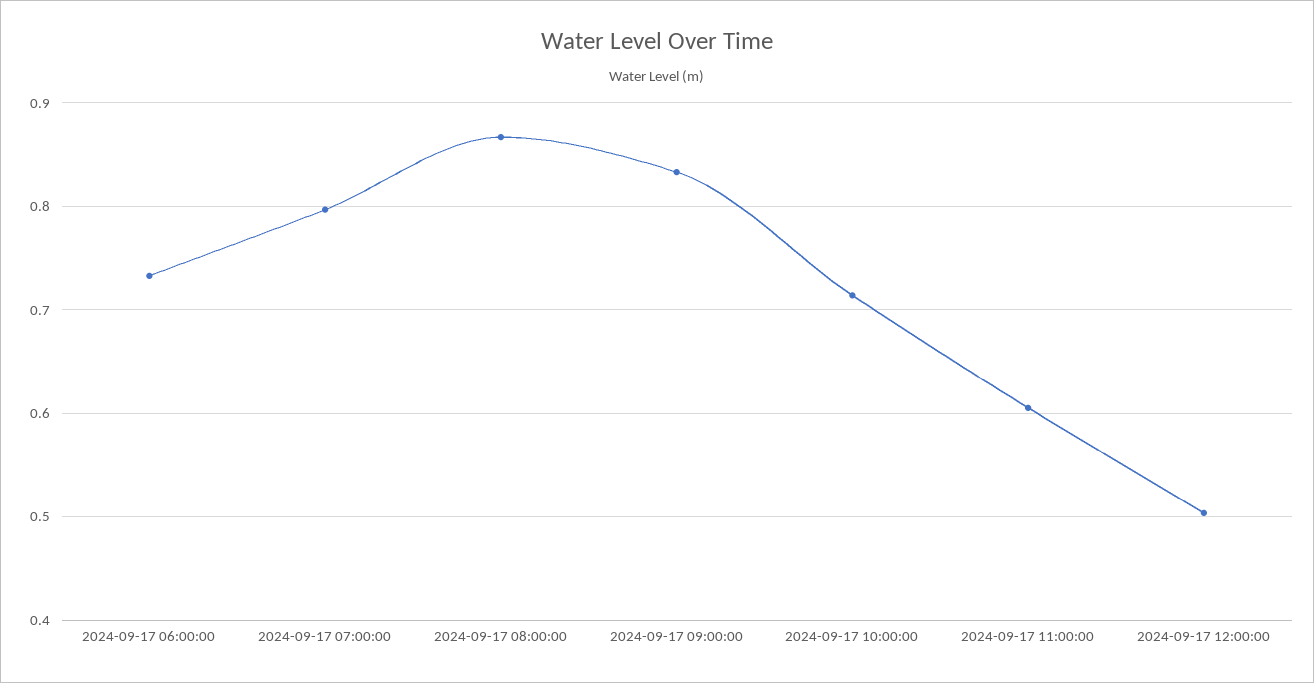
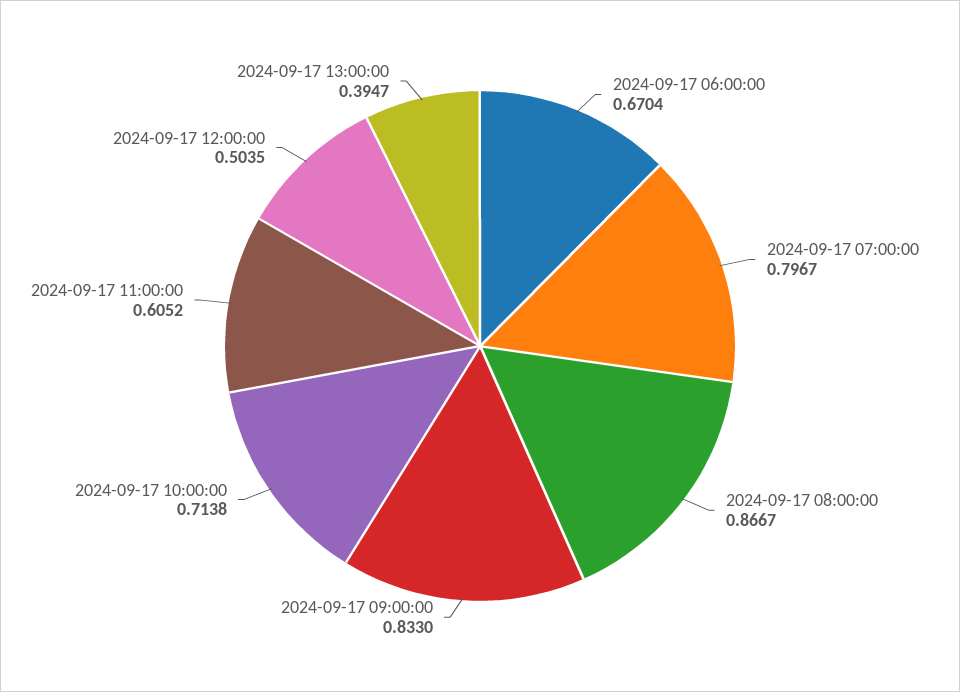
2024-09-17 06:00:00: 0.73 -> 0.6704
2024-09-17 13:00:00: none -> 0.3947

